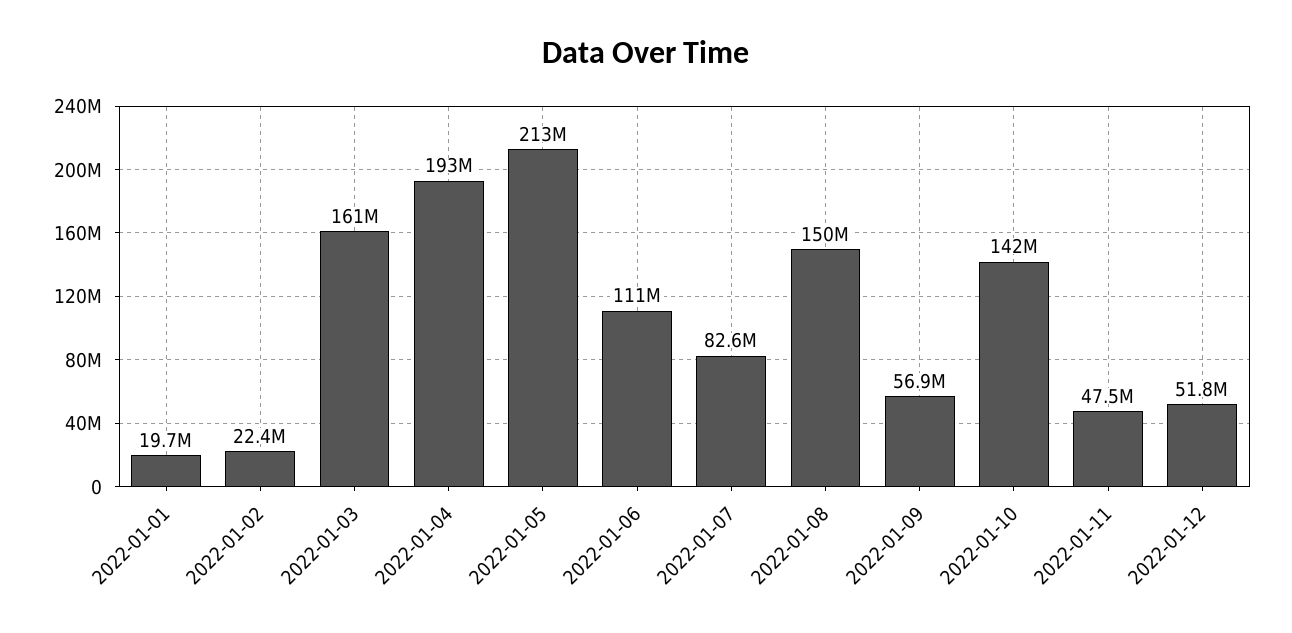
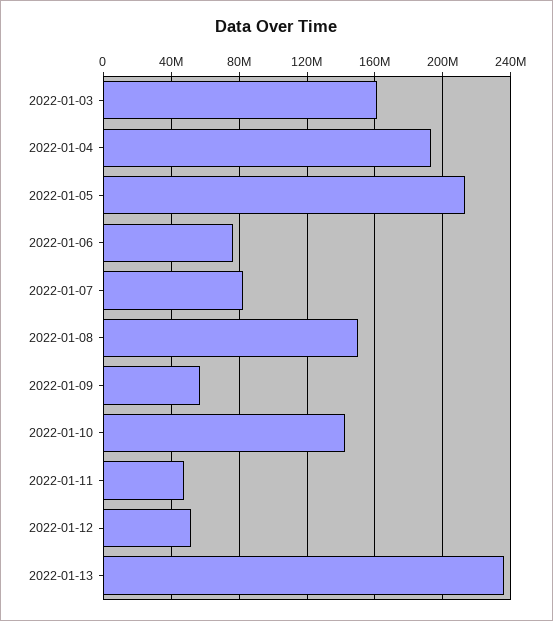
2022-01-01: 19700000 -> none
2022-01-02: 22400000 -> none
2022-01-06: 111000000 -> 75000000
2022-01-13: none -> 235000000

